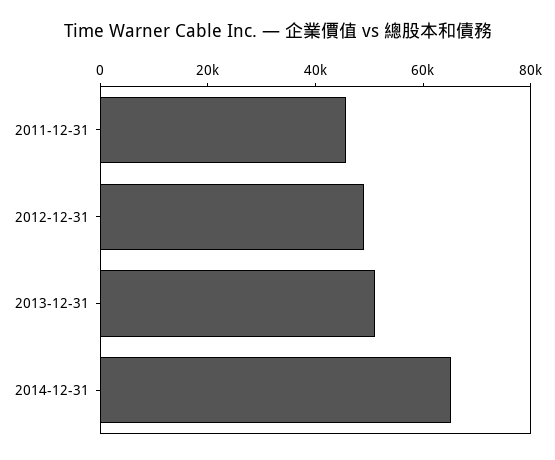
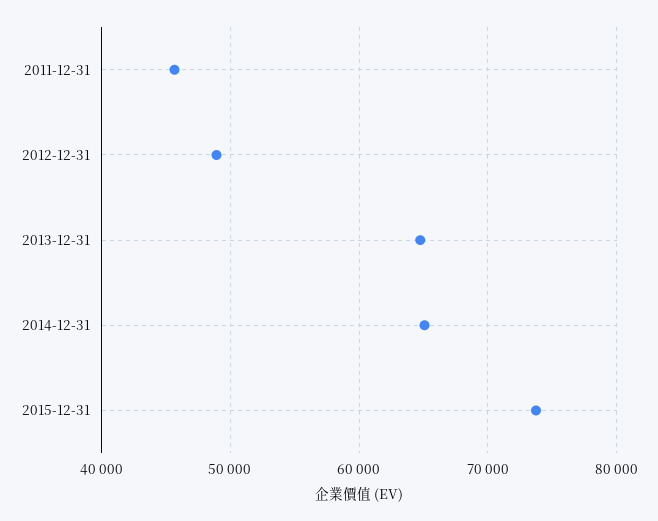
2013-12-31: 50000 -> 65000
2015-12-31: none -> 74000

